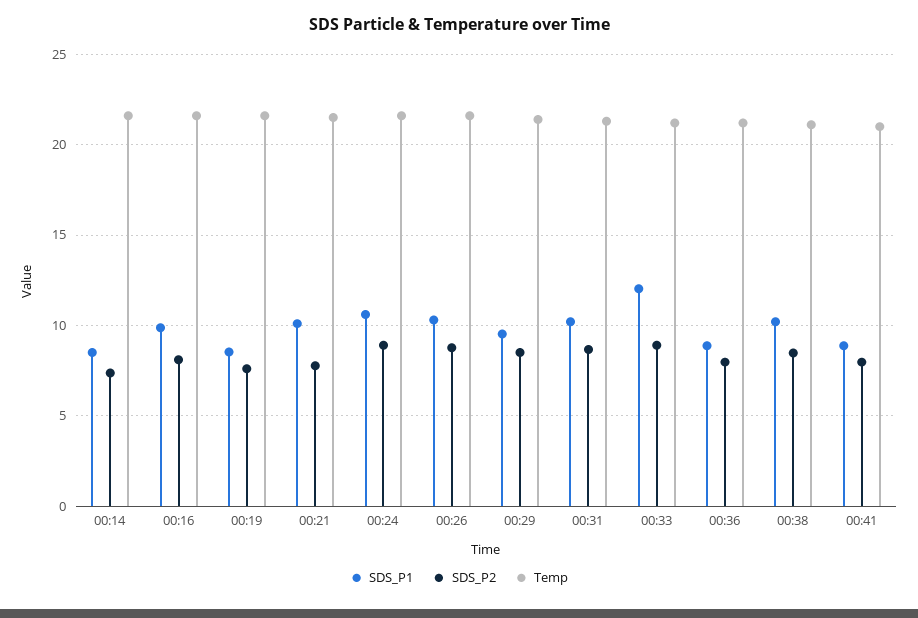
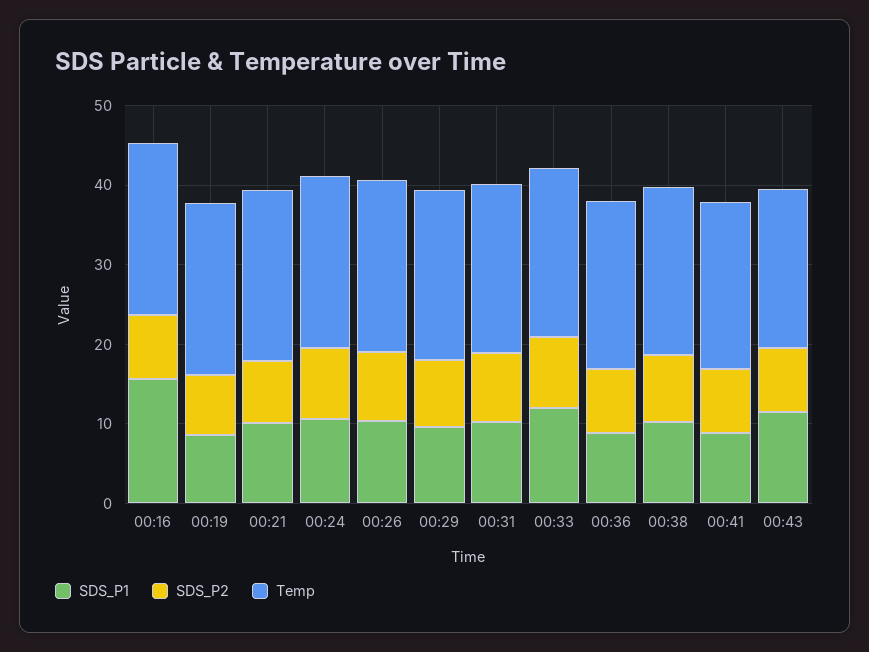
SDS_P1, 00:14: 8.5 -> none
SDS_P2, 00:14: 7.5 -> none
Temp, 00:14: 21.5 -> none
SDS_P1, 00:16: 10 -> 16
SDS_P1, 00:43: none -> 12
SDS_P2, 00:43: none -> 8
Temp, 00:43: none -> 20

